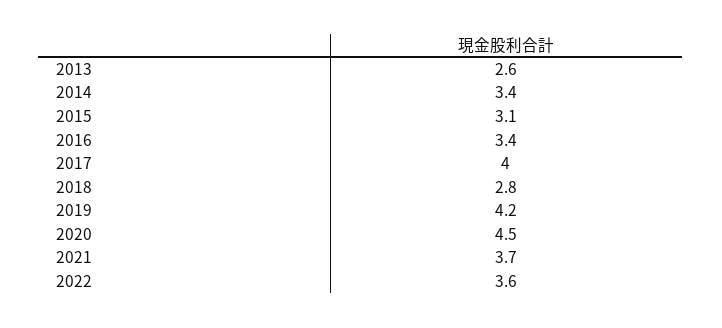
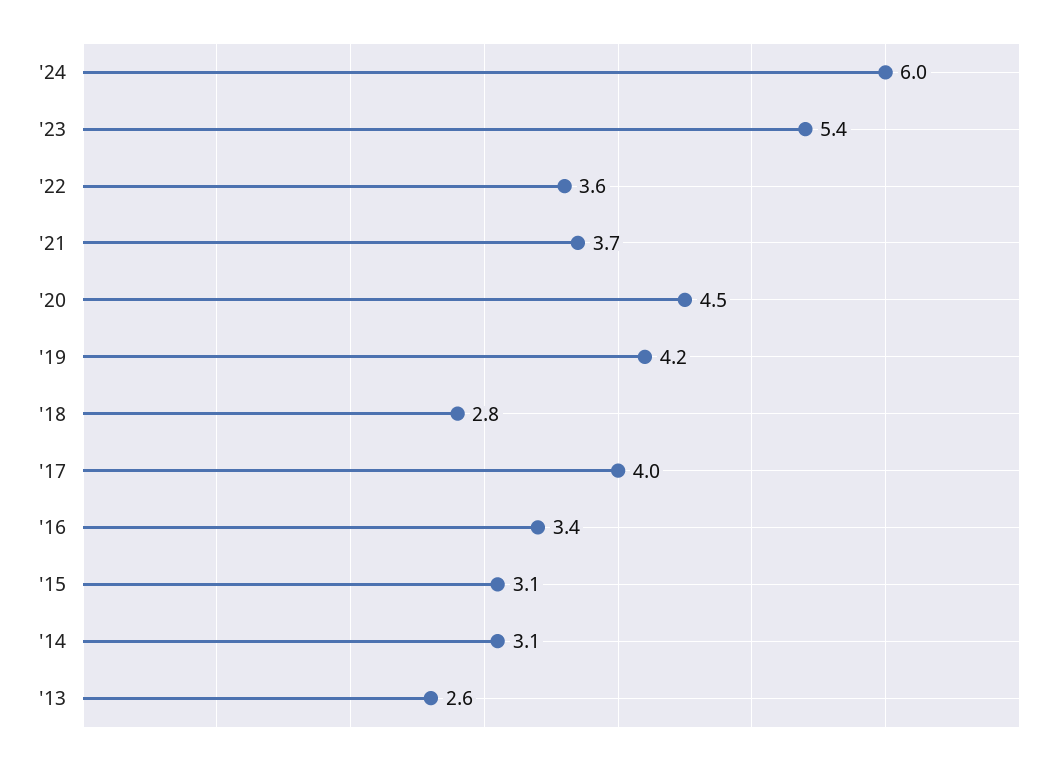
2014: 3.4 -> 3.1
'24: none -> 6
'23: none -> 5.4

